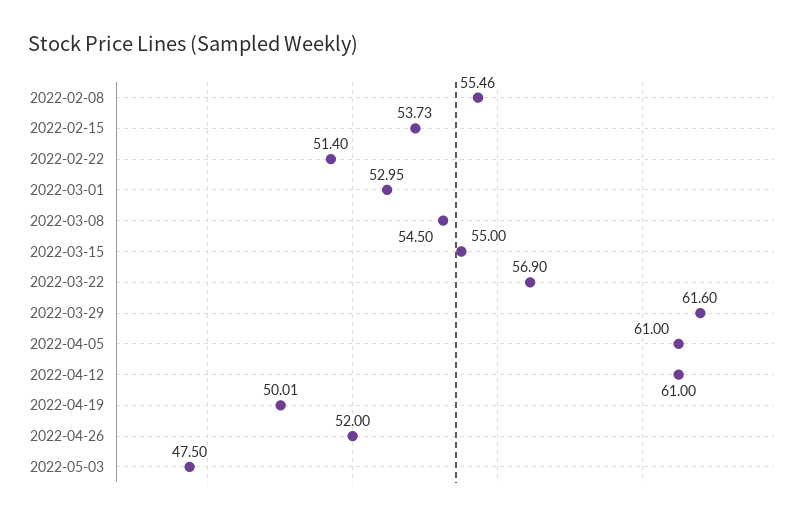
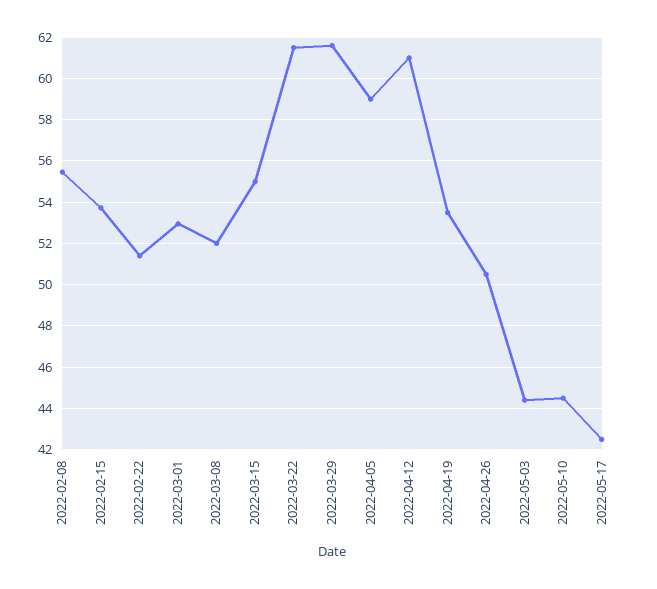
2022-03-08: 54.5 -> 52
2022-03-22: 56.9 -> 61.5
2022-04-05: 61 -> 59
2022-04-19: 50.01 -> 53.5
2022-04-26: 52 -> 50.5
2022-05-03: 47.5 -> 44.5
2022-05-10: none -> 44.5
2022-05-17: none -> 42.5

